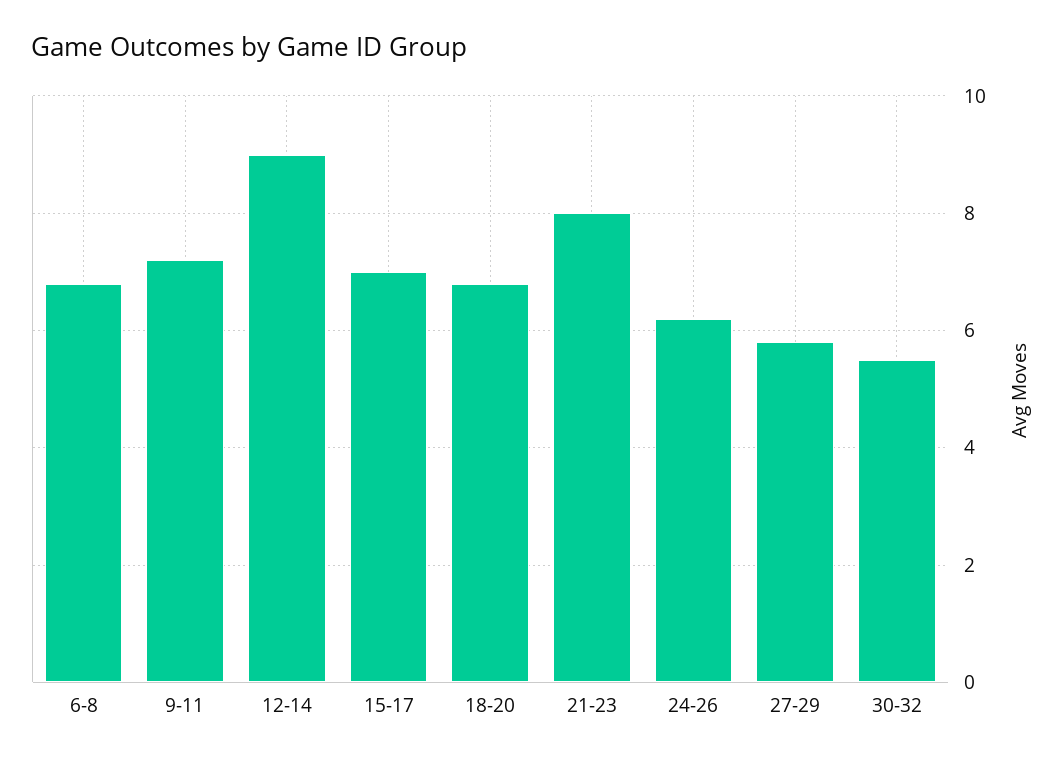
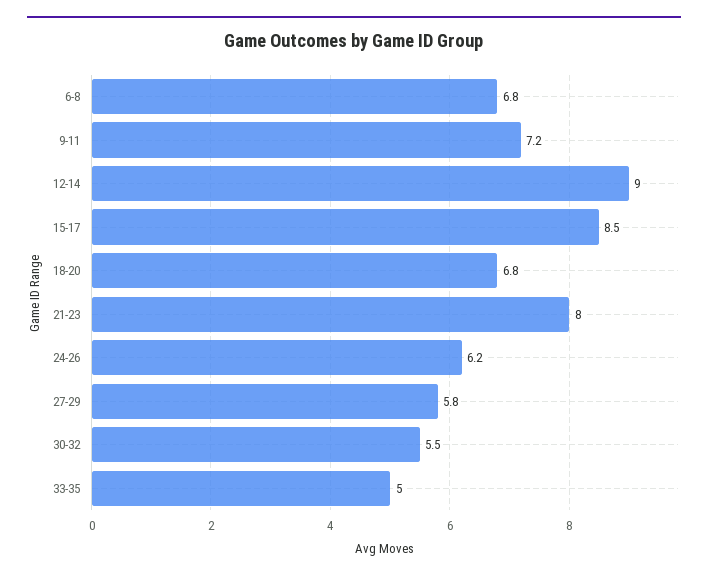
15-17: 7 -> 8.5
33-35: none -> 5

